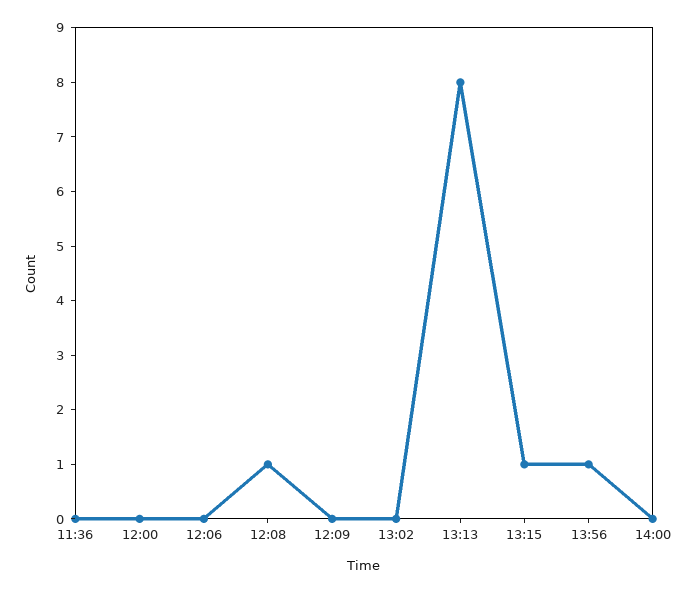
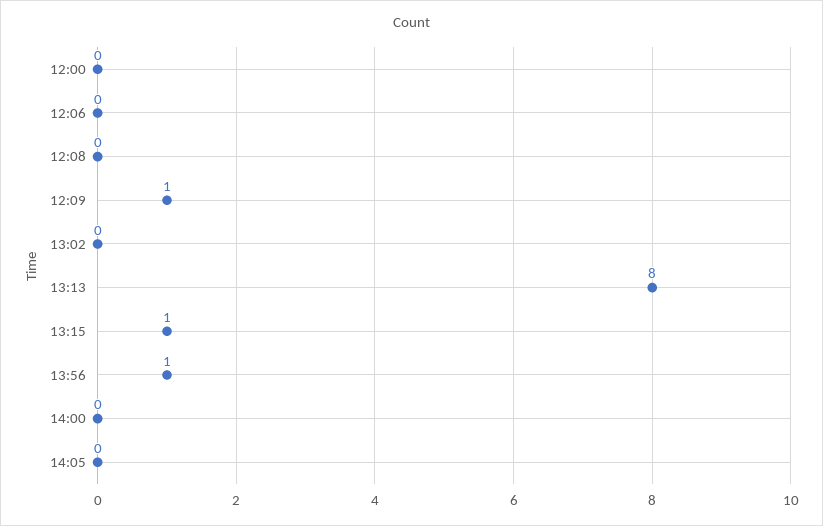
11:36: 0 -> none
12:08: 1 -> 0
12:09: 0 -> 1
14:05: none -> 0

